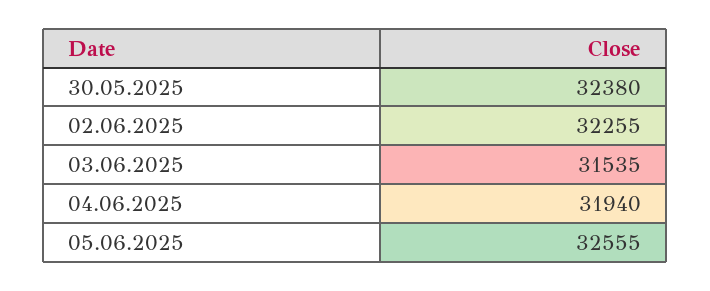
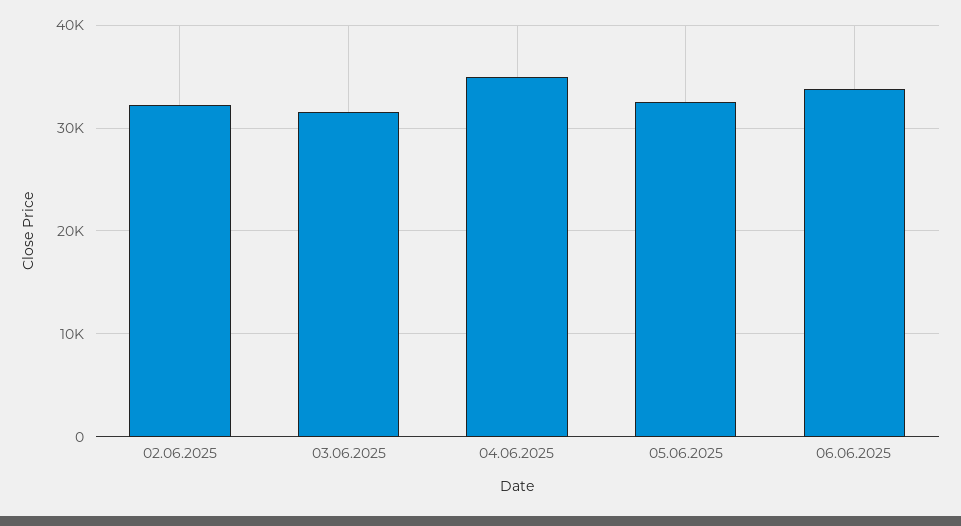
30.05.2025: 32380 -> none
04.06.2025: 31940 -> 35000
06.06.2025: none -> 34000

